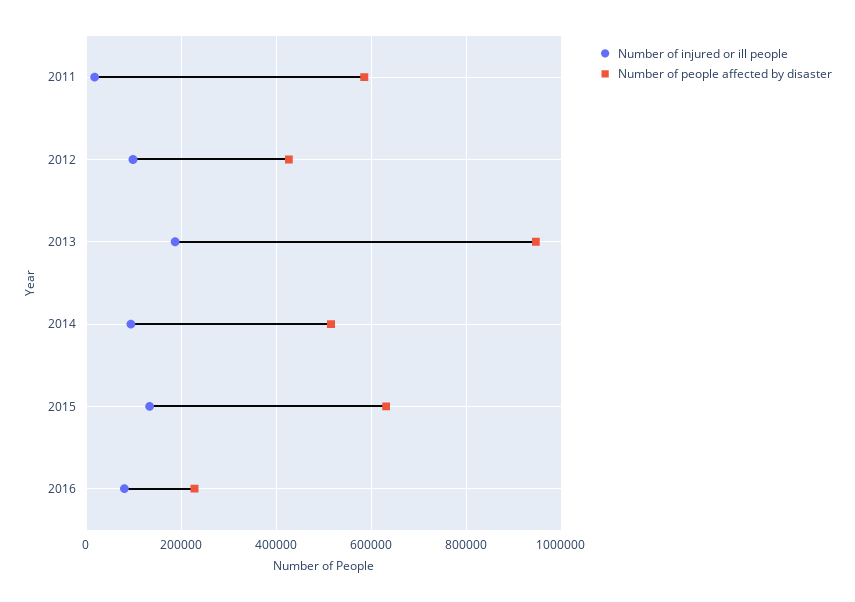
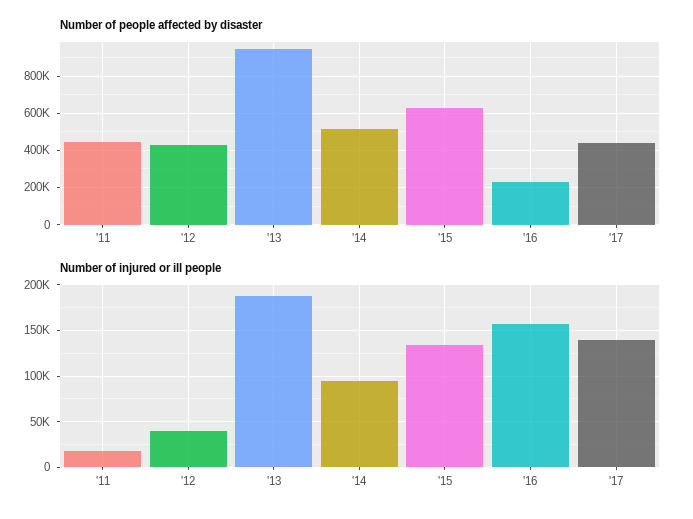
Number of people affected by disaster, 2011: 580000 -> 450000
Number of injured or ill people, 2012: 100000 -> 40000
Number of injured or ill people, 2016: 80000 -> 160000
Number of people affected by disaster, '17: none -> 450000
Number of injured or ill people, '17: none -> 140000

